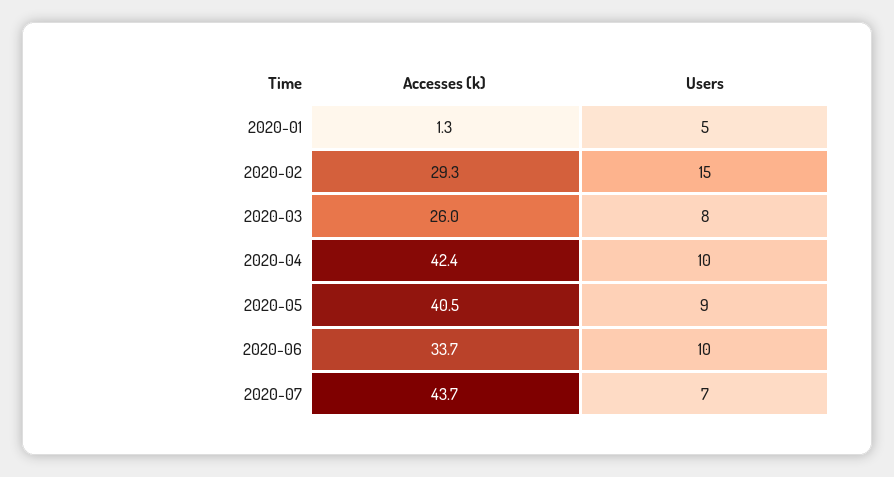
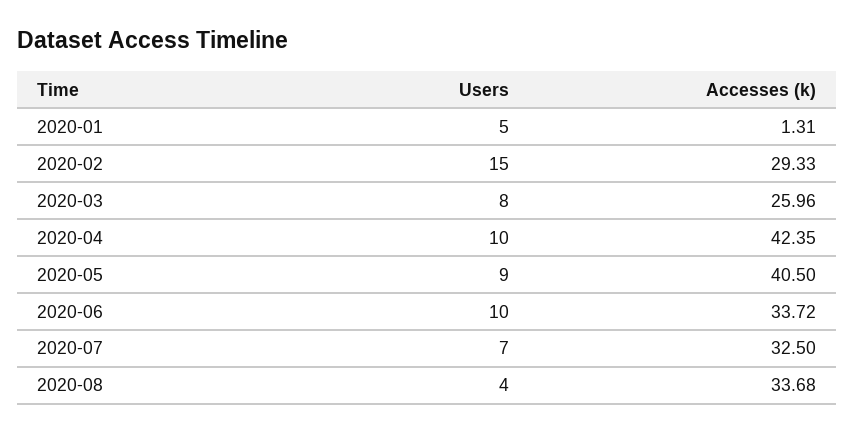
Accesses (k), 2020-07: 43.7 -> 32.5
Users, 2020-08: none -> 4
Accesses (k), 2020-08: none -> 33.68

